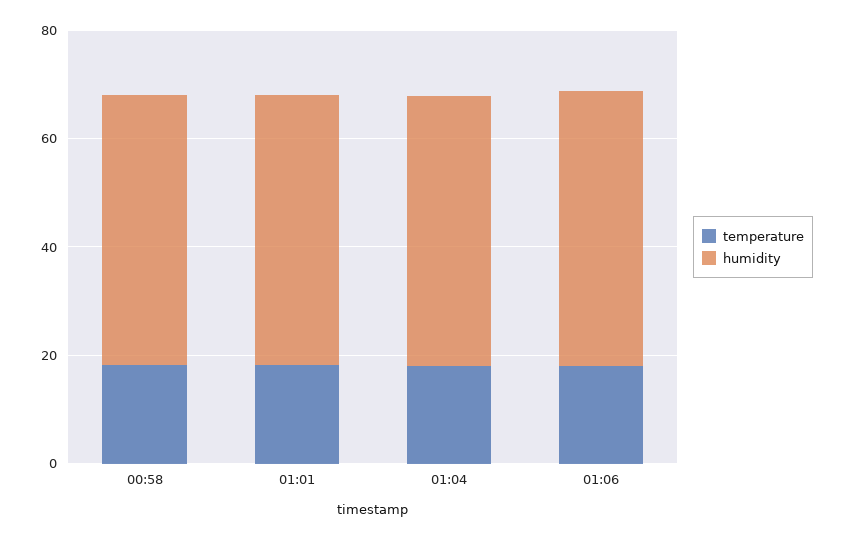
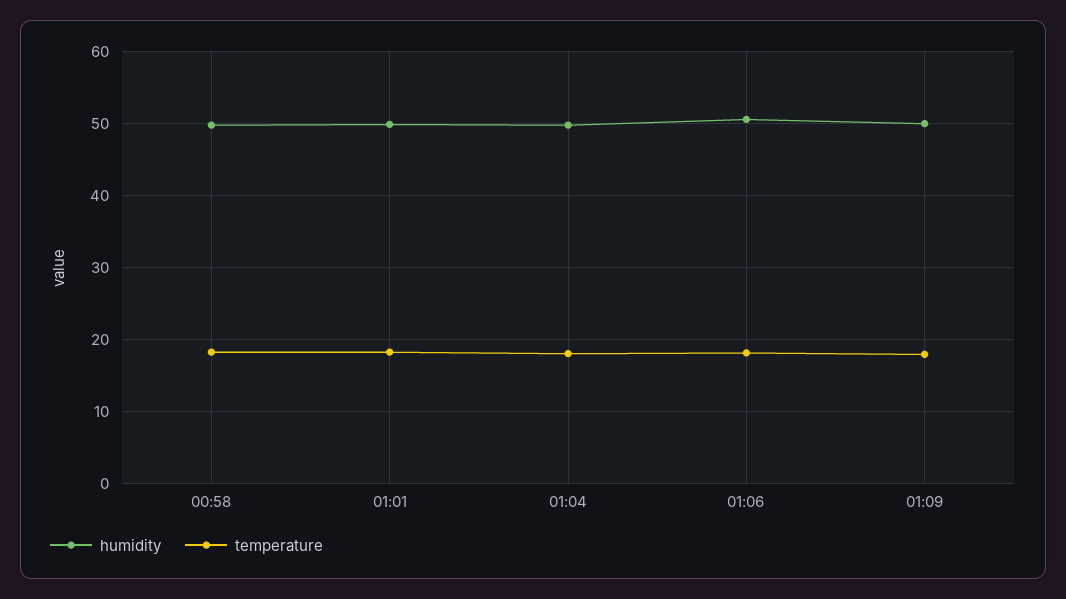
humidity, 01:09: none -> 50
temperature, 01:09: none -> 18

